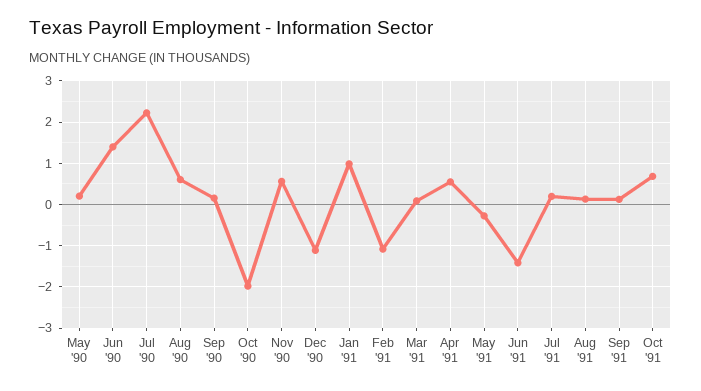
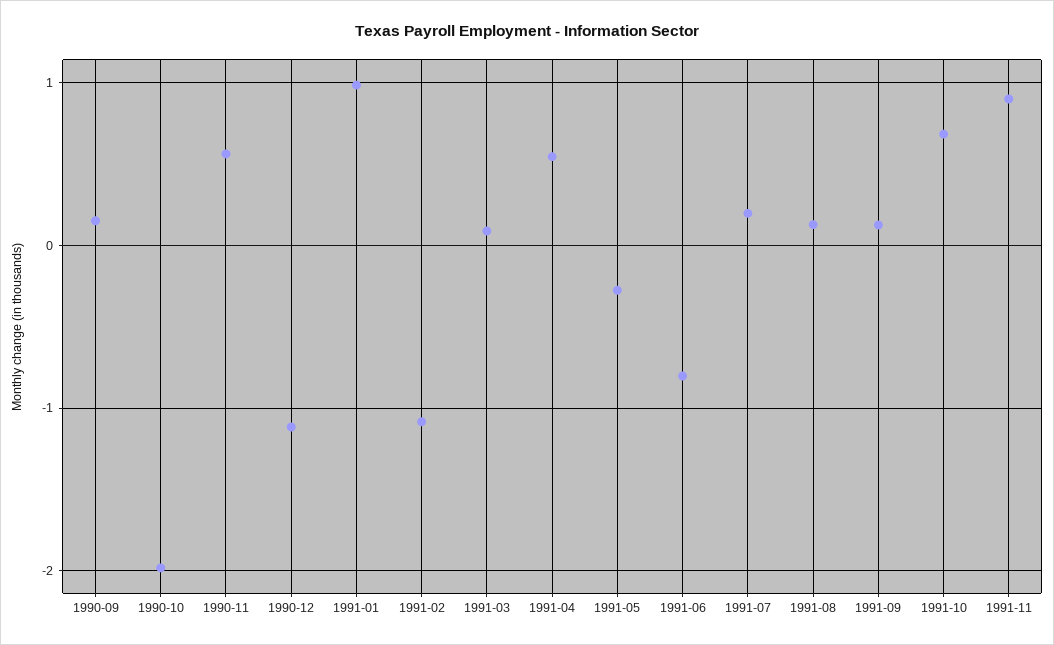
May '90: 0.2 -> none
Jun '90: 1.4 -> none
Jul '90: 2.2 -> none
Aug '90: 0.6 -> none
Jun '91: -1.4 -> -0.8
1991-11: none -> 0.9

